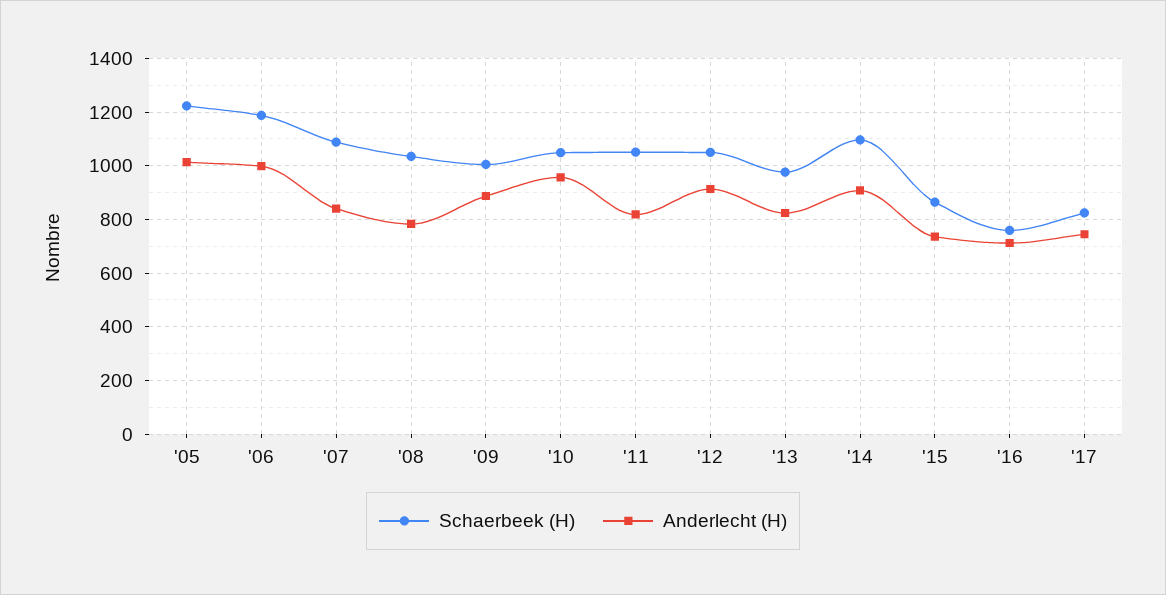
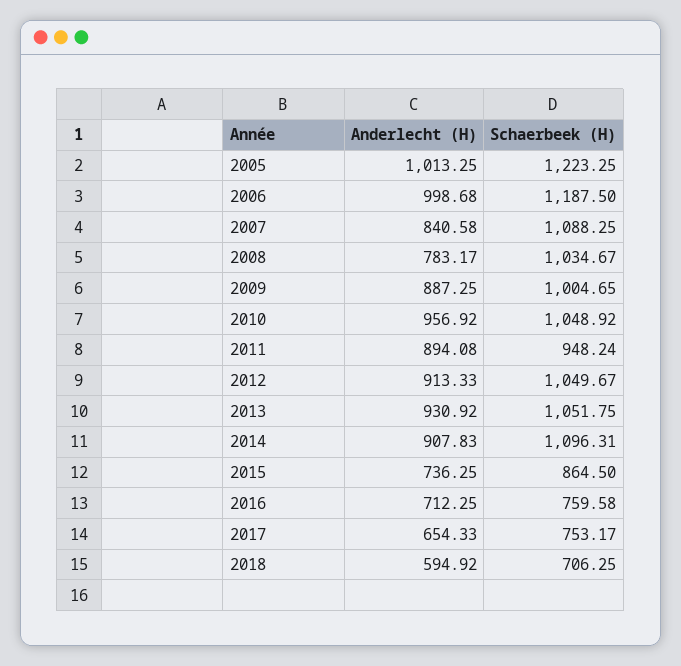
Schaerbeek (H), '11: 1050 -> 948.24
Anderlecht (H), '11: 825 -> 894.08
Schaerbeek (H), '13: 975 -> 1051.75
Anderlecht (H), '13: 825 -> 930.92
Schaerbeek (H), '17: 825 -> 753.17
Anderlecht (H), '17: 750 -> 654.33
Anderlecht (H), 2018: none -> 594.92
Schaerbeek (H), 2018: none -> 706.25

